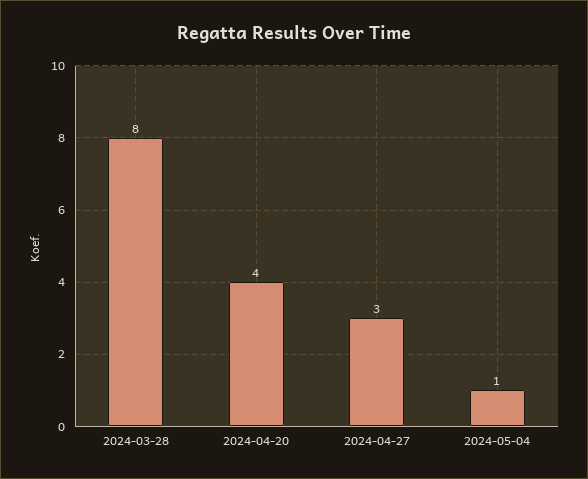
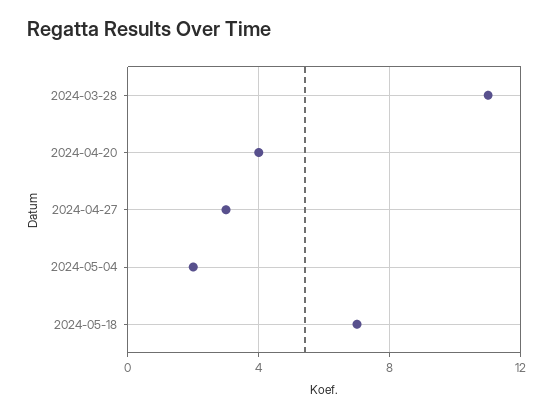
2024-03-28: 8 -> 11
2024-05-04: 1 -> 2
2024-05-18: none -> 7

